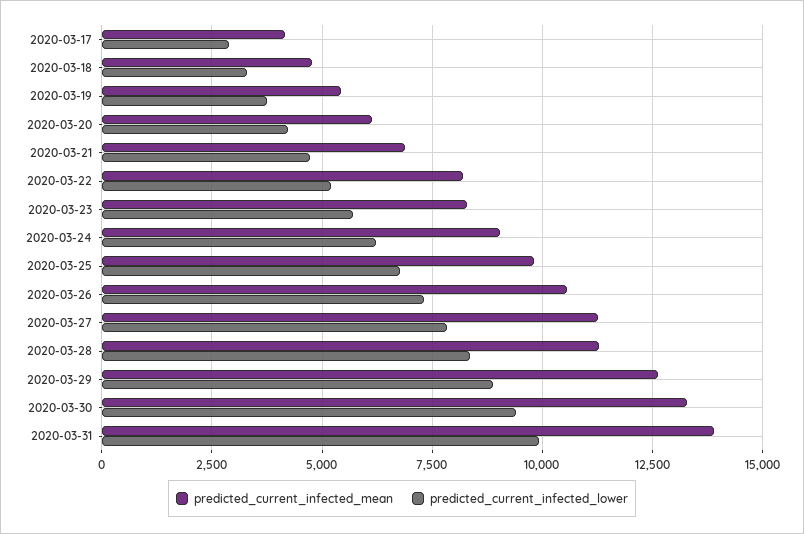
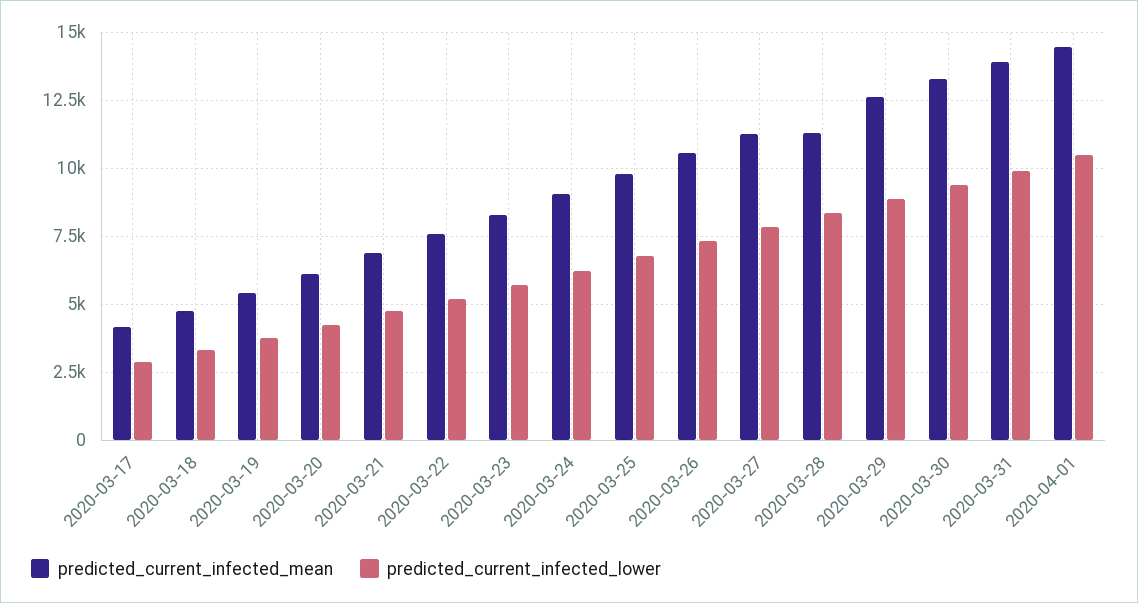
predicted_current_infected_mean, 2020-03-22: 8250 -> 7500
predicted_current_infected_mean, 2020-04-01: none -> 14500
predicted_current_infected_lower, 2020-04-01: none -> 10500

